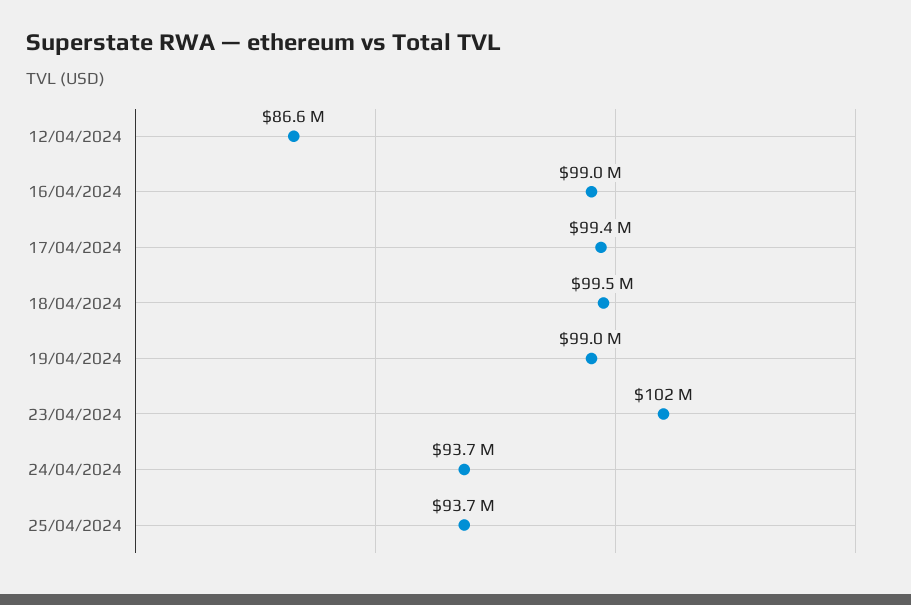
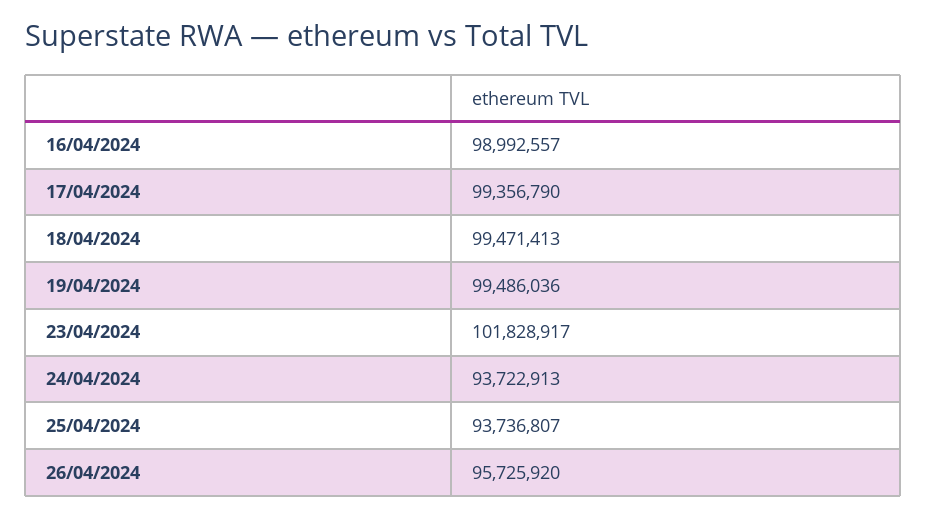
12/04/2024: 86600000 -> none
19/04/2024: 99000000 -> 99486036
26/04/2024: none -> 95725920

